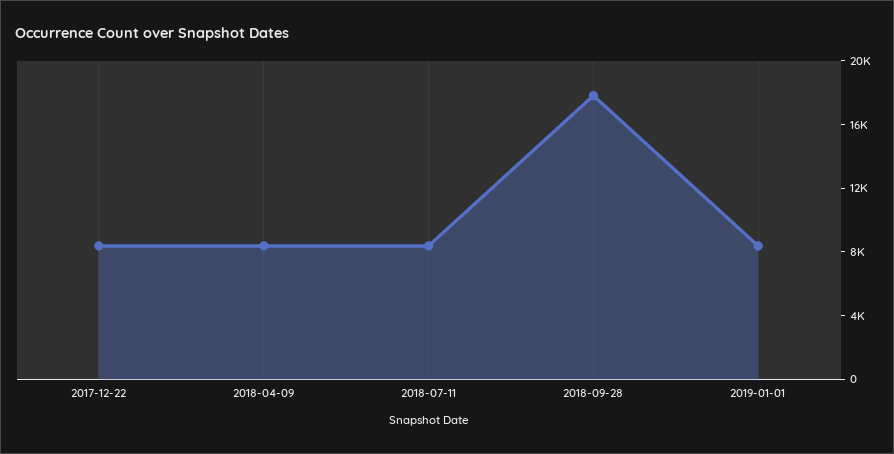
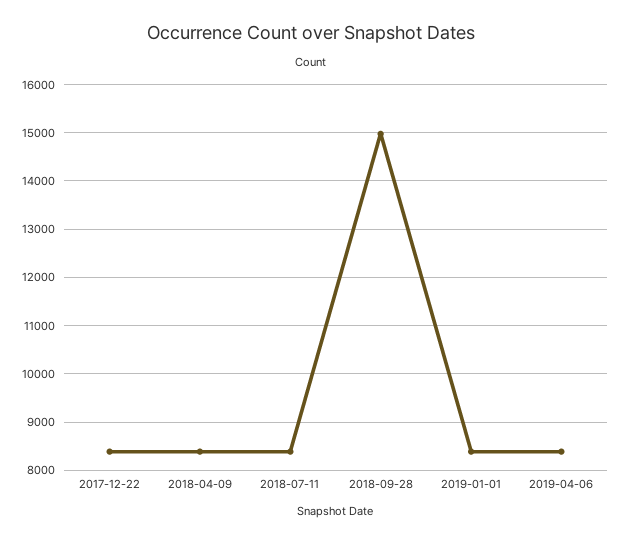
2018-09-28: 18000 -> 15000
2019-04-06: none -> 8400

